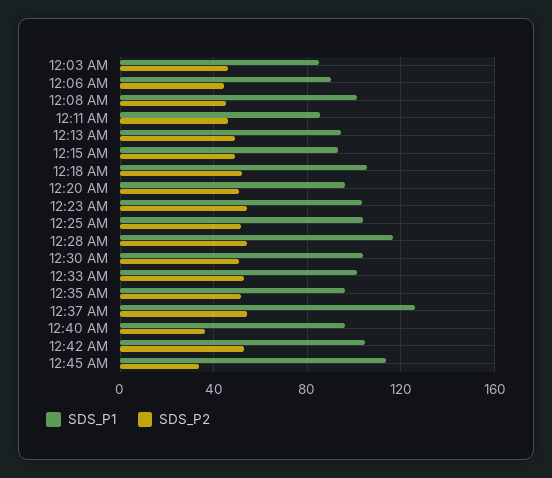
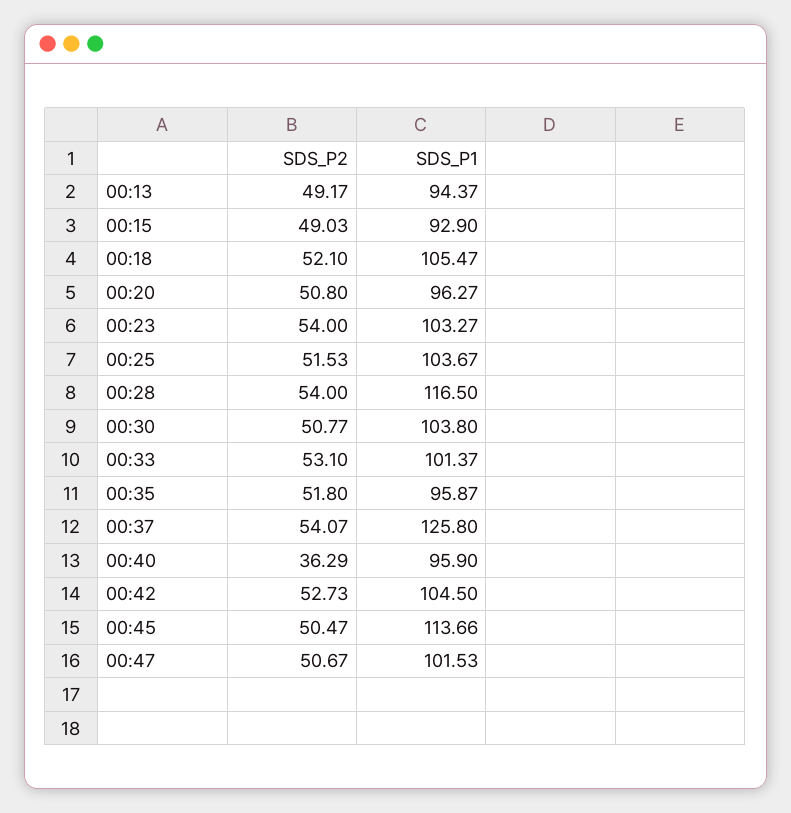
SDS_P1, 12:03 AM: 85 -> none
SDS_P2, 12:03 AM: 45 -> none
SDS_P1, 12:06 AM: 90 -> none
SDS_P2, 12:06 AM: 45 -> none
SDS_P1, 12:08 AM: 100 -> none
SDS_P2, 12:08 AM: 45 -> none
SDS_P1, 12:11 AM: 85 -> none
SDS_P2, 12:11 AM: 45 -> none
SDS_P2, 12:45 AM: 35 -> 50.47
SDS_P2, 00:47: none -> 50.67
SDS_P1, 00:47: none -> 101.53

